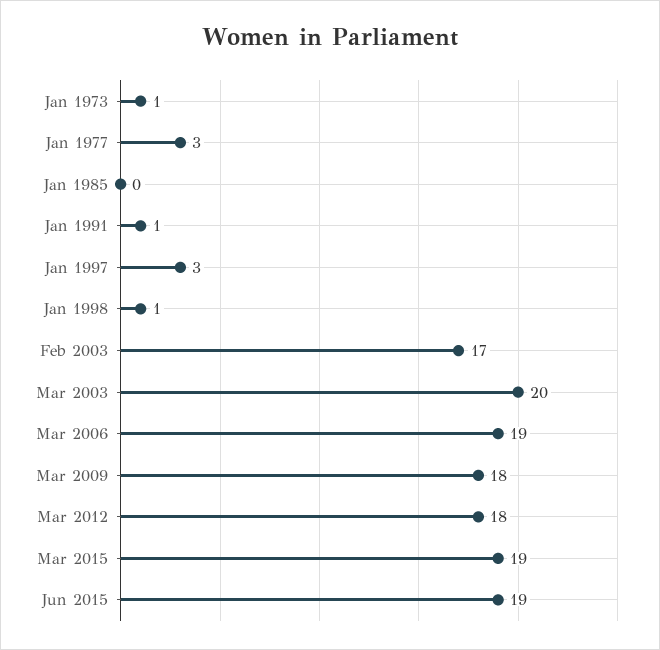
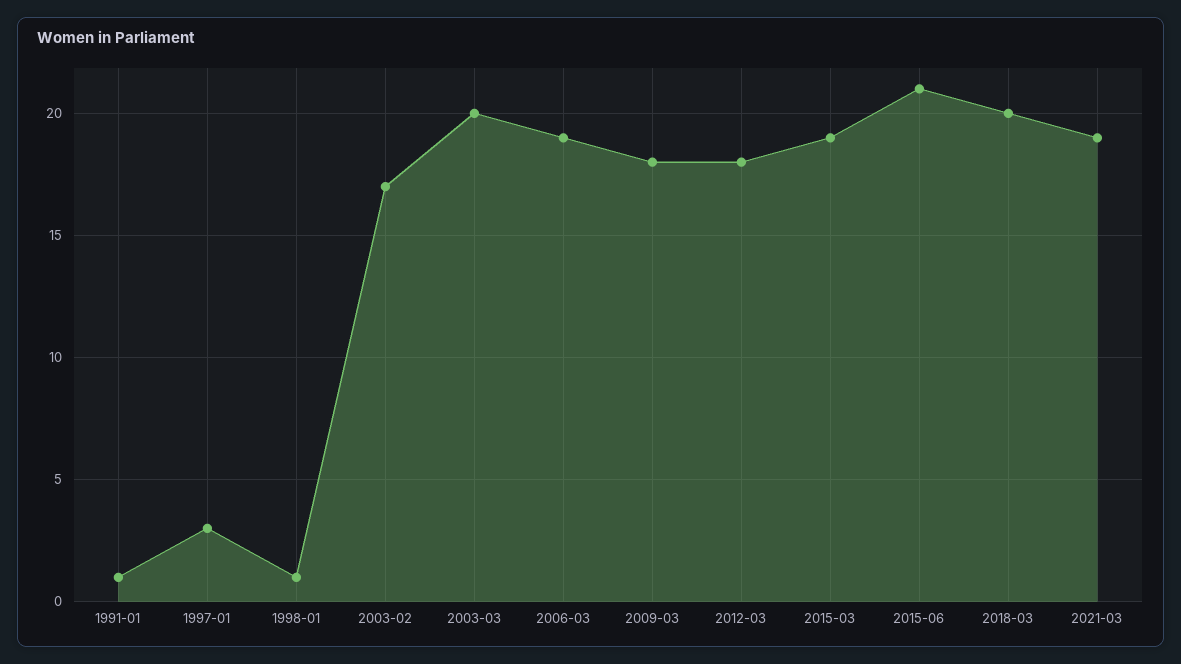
Jan 1973: 1 -> none
Jan 1977: 3 -> none
Jan 1985: 0 -> none
Jun 2015: 19 -> 21
2018-03: none -> 20
2021-03: none -> 19

